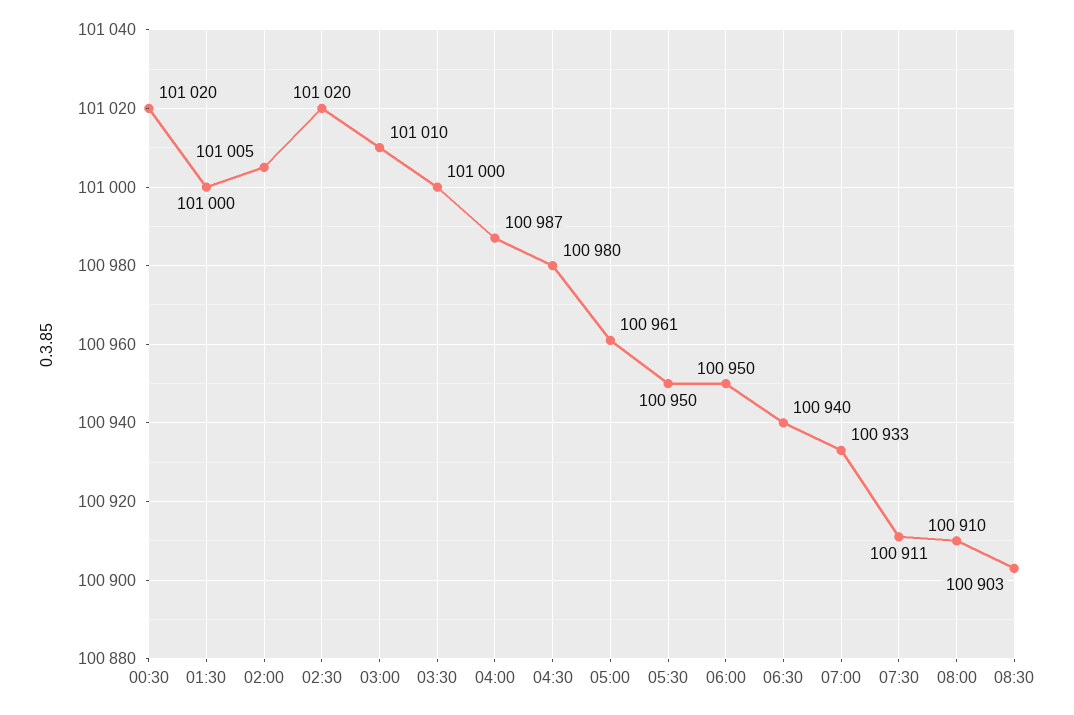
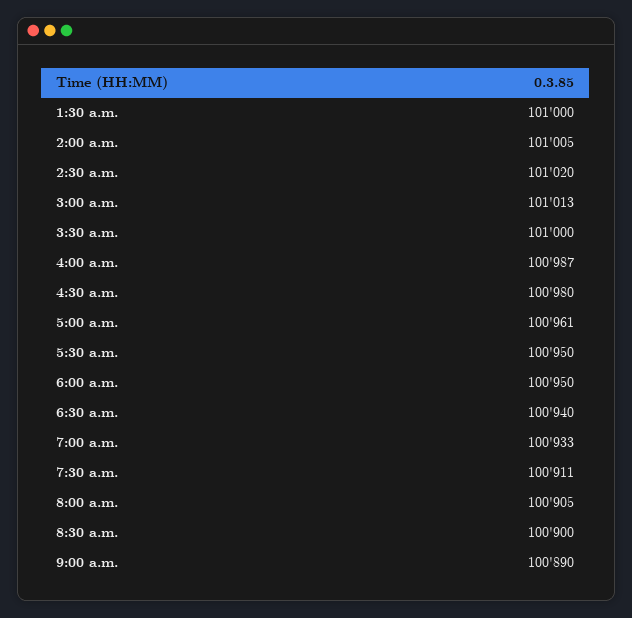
00:30: 101020 -> none
03:00: 101010 -> 101013
08:00: 100910 -> 100905
08:30: 100903 -> 100900
9:00 a.m.: none -> 100890

